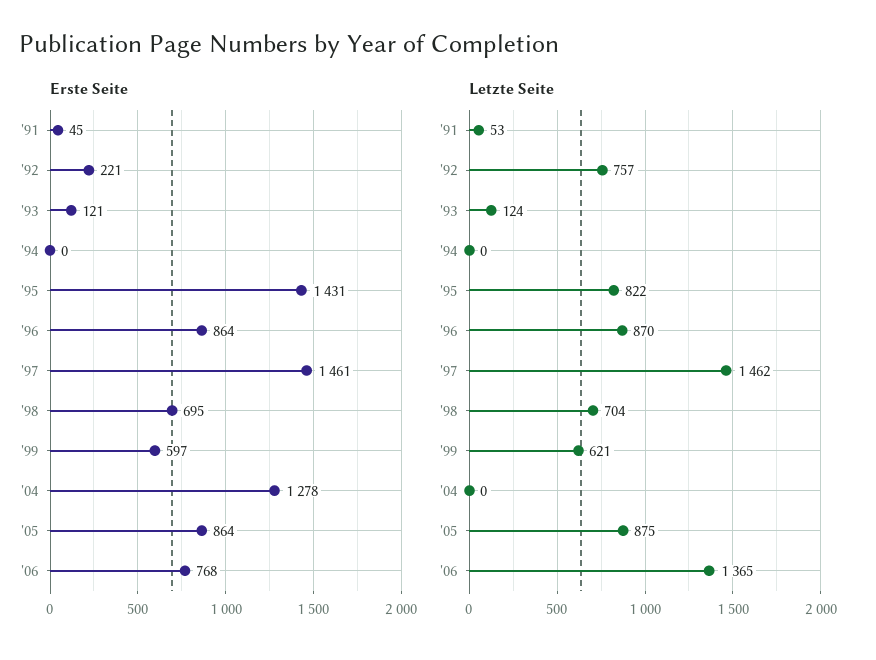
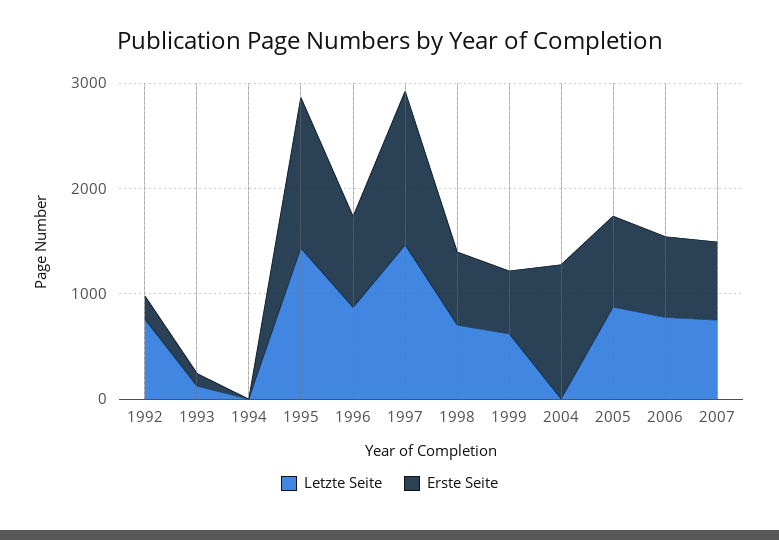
Erste Seite, '91: 45 -> none
Letzte Seite, '91: 53 -> none
Letzte Seite, '95: 822 -> 1400
Letzte Seite, '06: 1365 -> 800
Letzte Seite, 2007: none -> 800
Erste Seite, 2007: none -> 800

